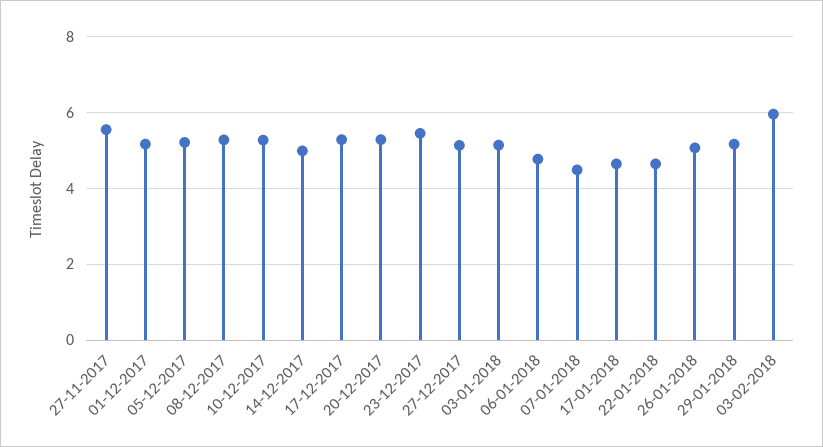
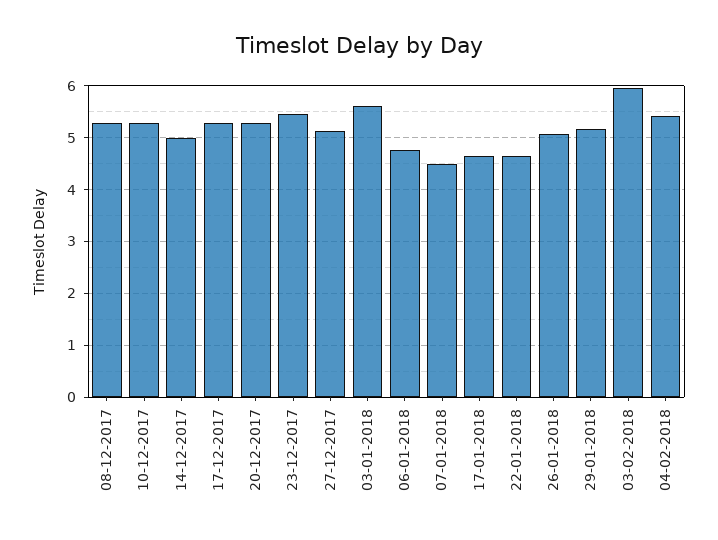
27-11-2017: 5.6 -> none
01-12-2017: 5.2 -> none
05-12-2017: 5.2 -> none
03-01-2018: 5.2 -> 5.6
04-02-2018: none -> 5.4

